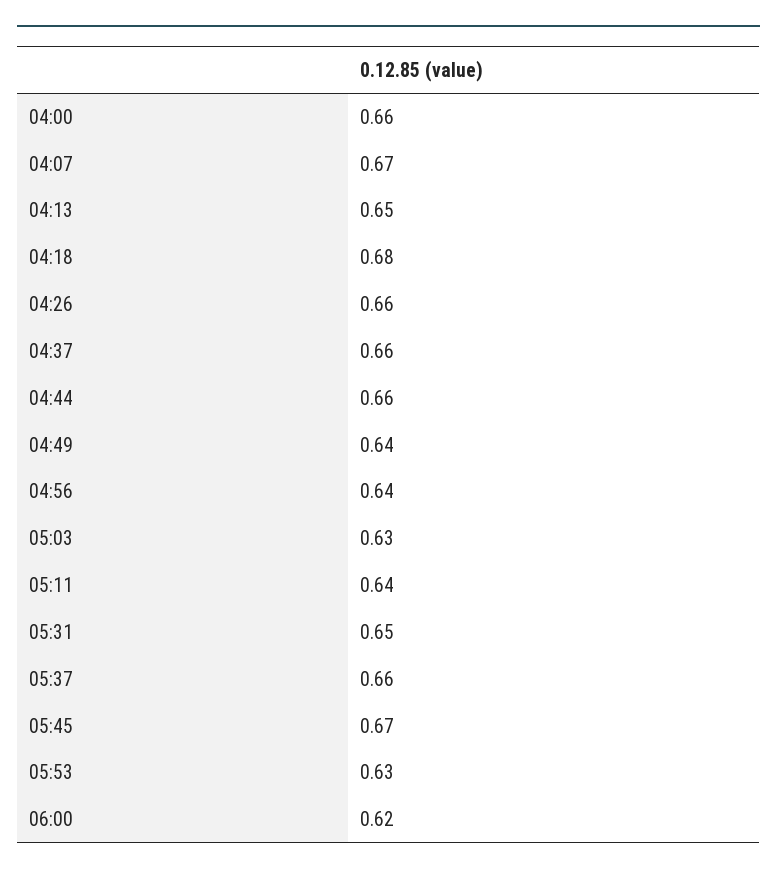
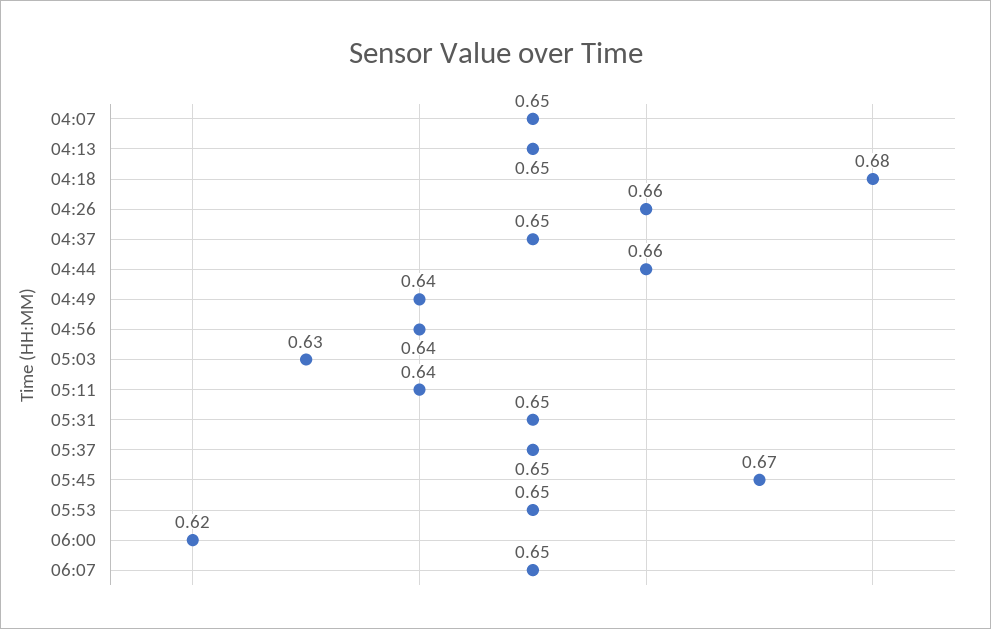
04:00: 0.66 -> none
04:07: 0.67 -> 0.65
04:37: 0.66 -> 0.65
05:37: 0.66 -> 0.65
05:53: 0.63 -> 0.65
06:07: none -> 0.65

